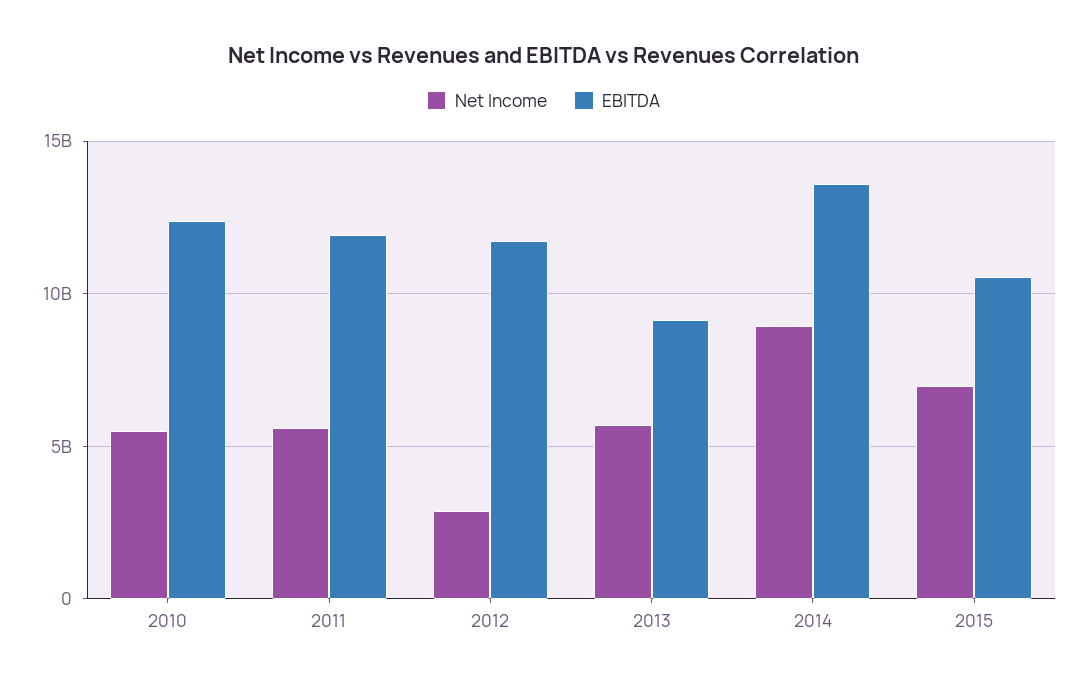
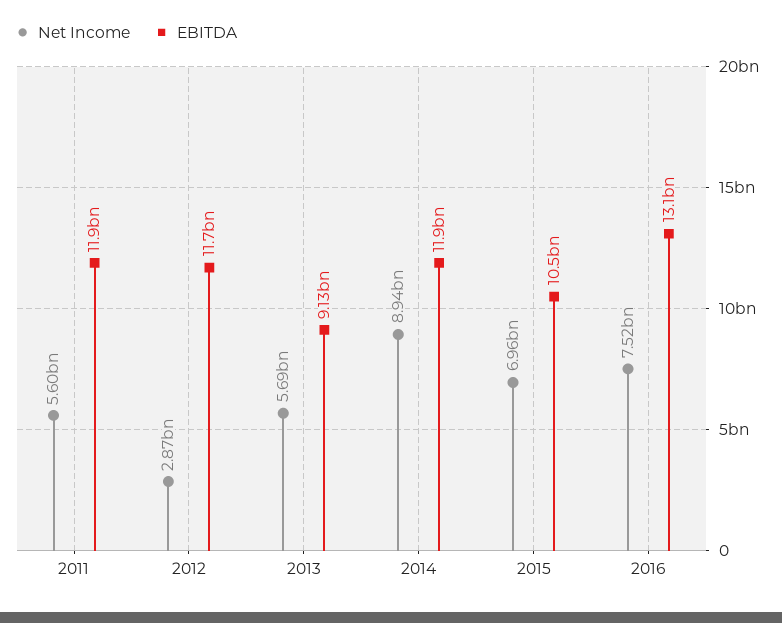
Net Income, 2010: 5500000000 -> none
EBITDA, 2010: 12500000000 -> none
EBITDA, 2014: 13500000000 -> 11900000000
Net Income, 2016: none -> 7520000000
EBITDA, 2016: none -> 13100000000

